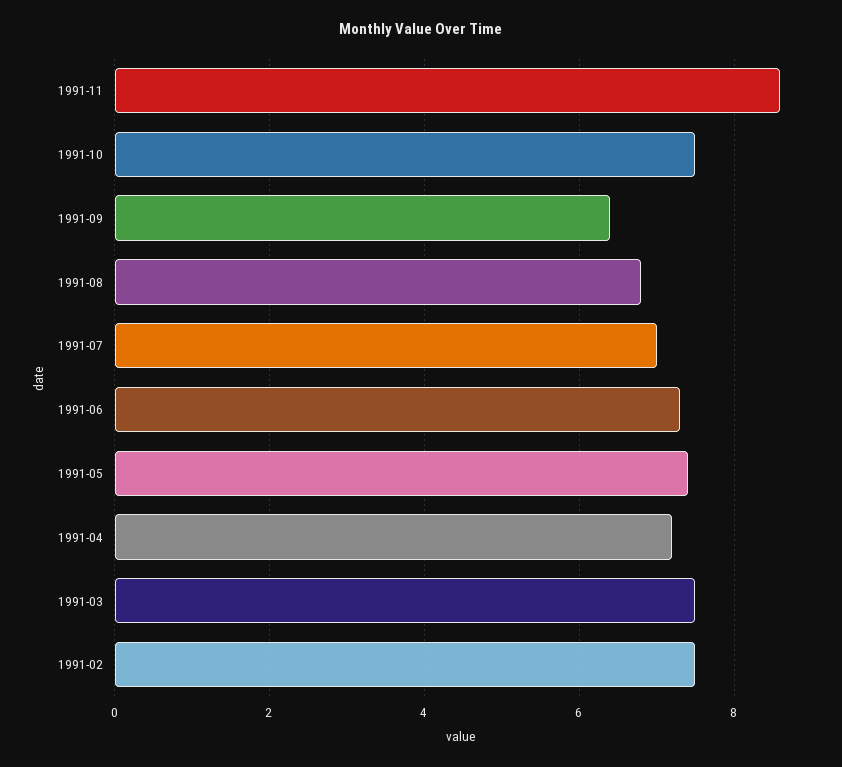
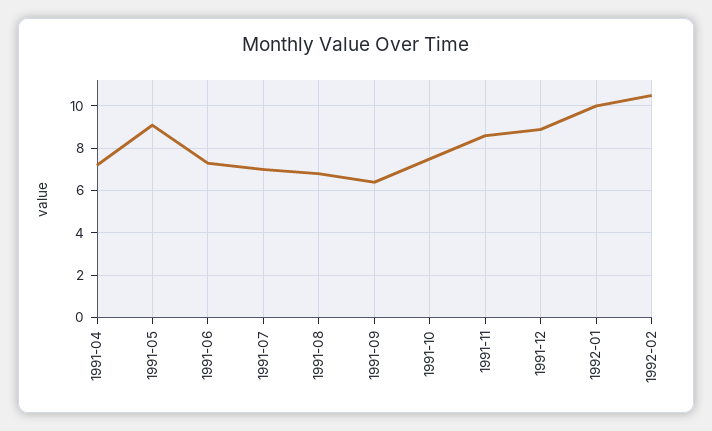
1991-05: 7.5 -> 9
1991-03: 7.5 -> none
1991-02: 7.5 -> none
1991-12: none -> 9
1992-01: none -> 10
1992-02: none -> 10.5

